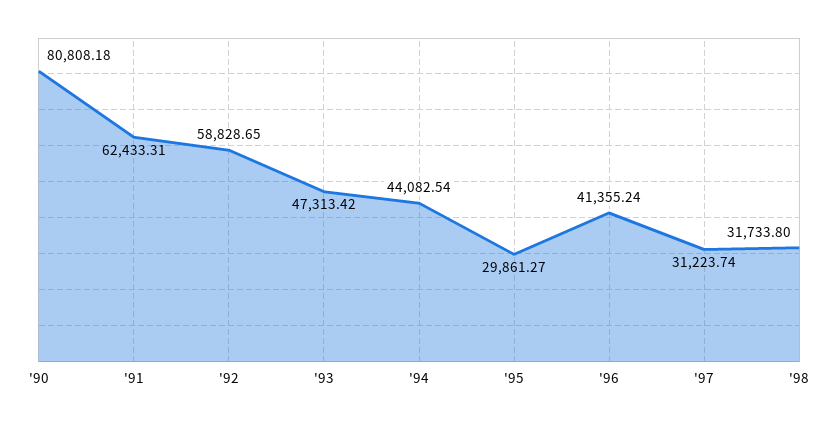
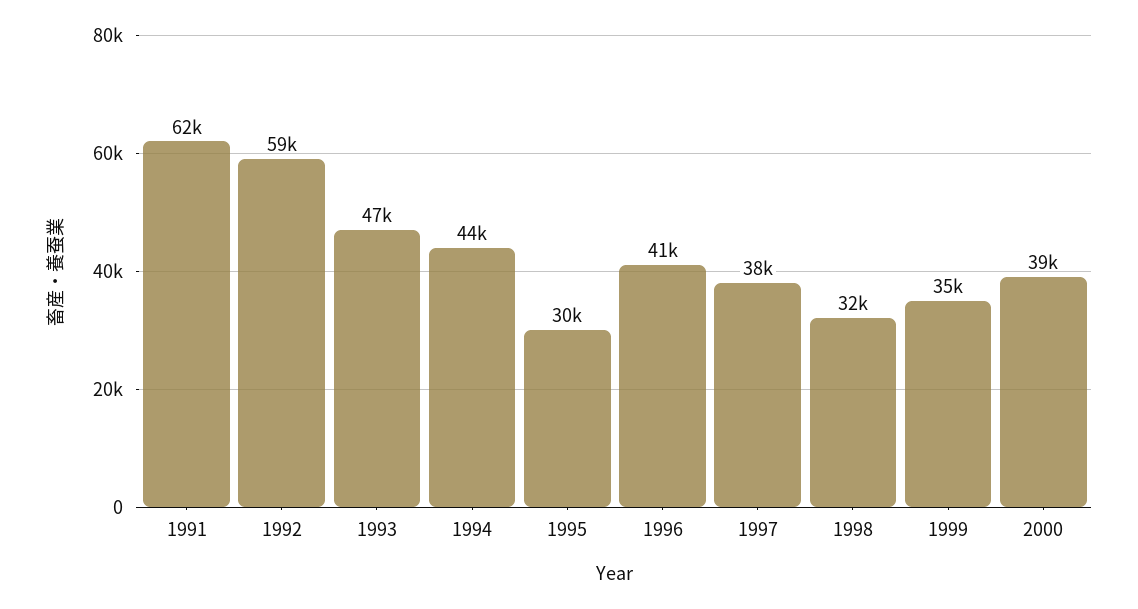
'90: 80808.18 -> none
'97: 31223.74 -> 38000
1999: none -> 35000
2000: none -> 39000

